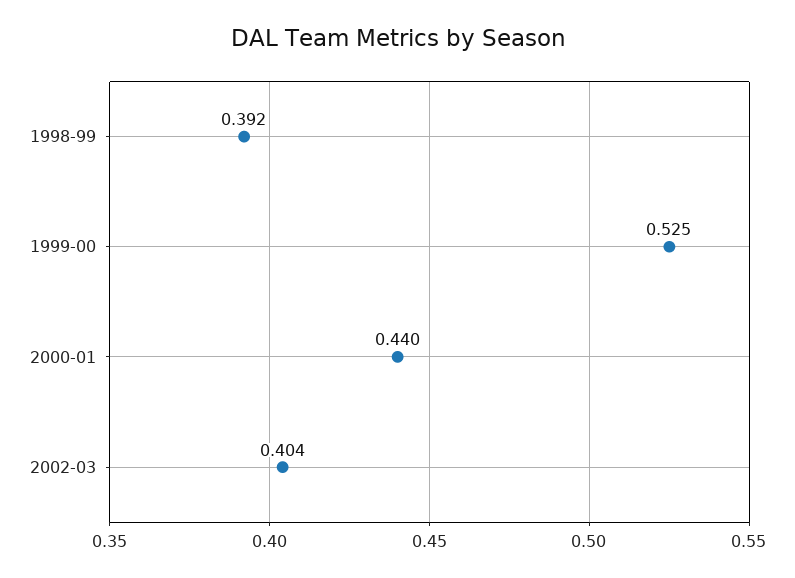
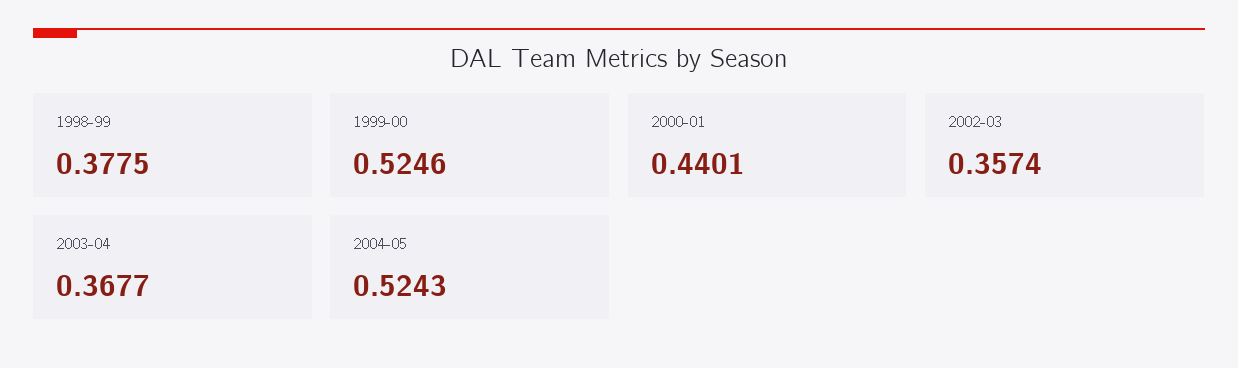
1998-99: 0.392 -> 0.3775
2002-03: 0.404 -> 0.3574
2003-04: none -> 0.3677
2004-05: none -> 0.5243

